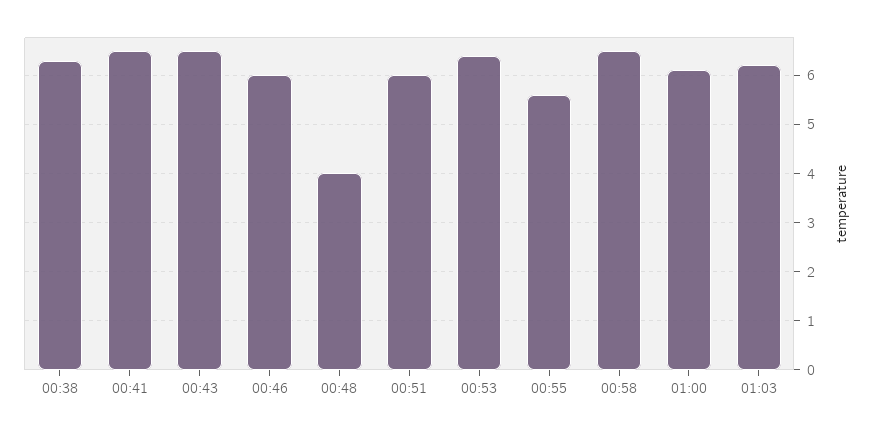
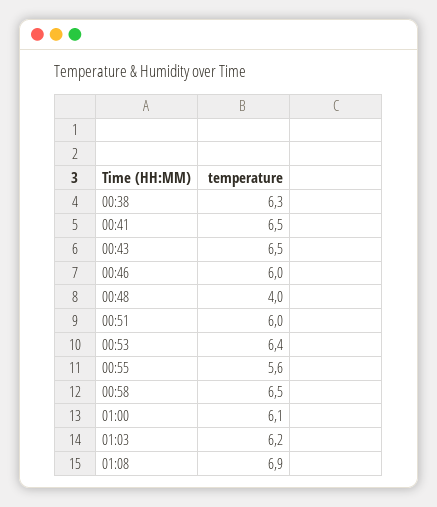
01:08: none -> 6.9

